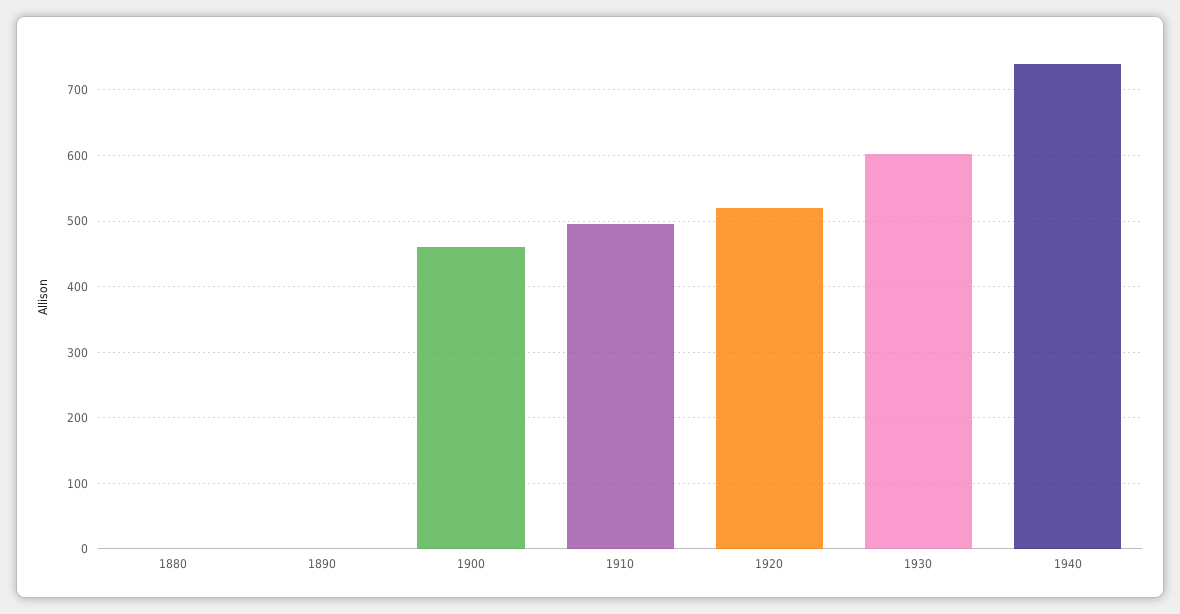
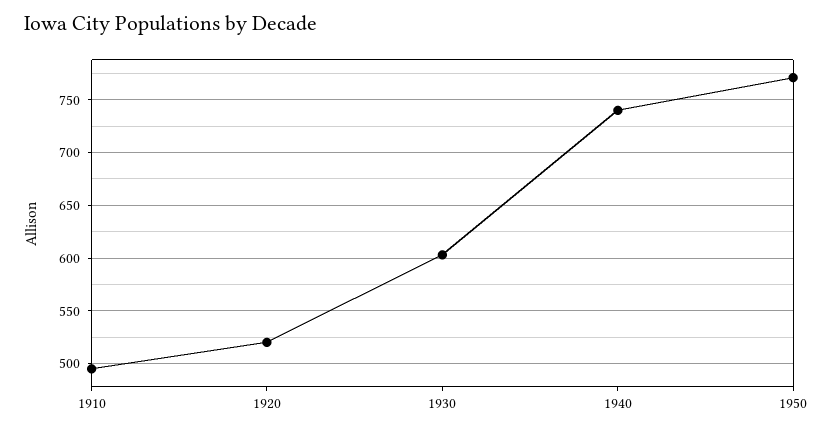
1880: 0 -> none
1890: 0 -> none
1900: 460 -> none
1950: none -> 770

